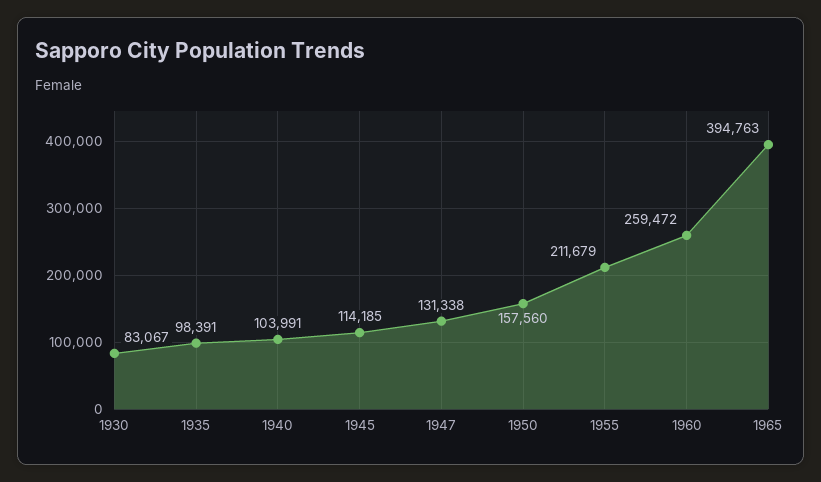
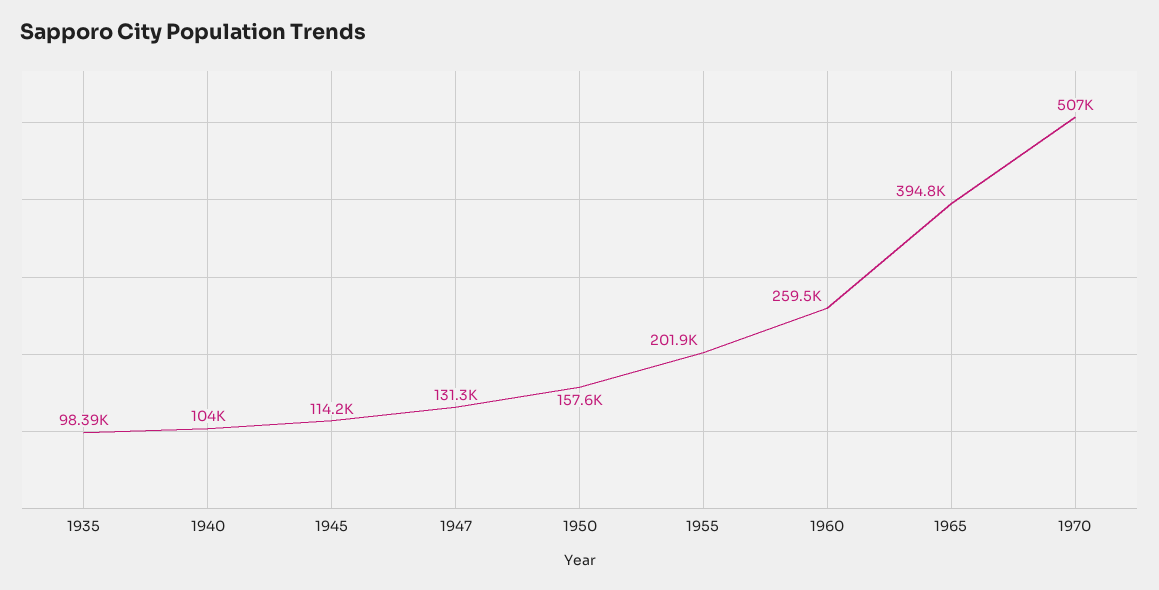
1930: 83067 -> none
1955: 211679 -> 201900
1970: none -> 507000

